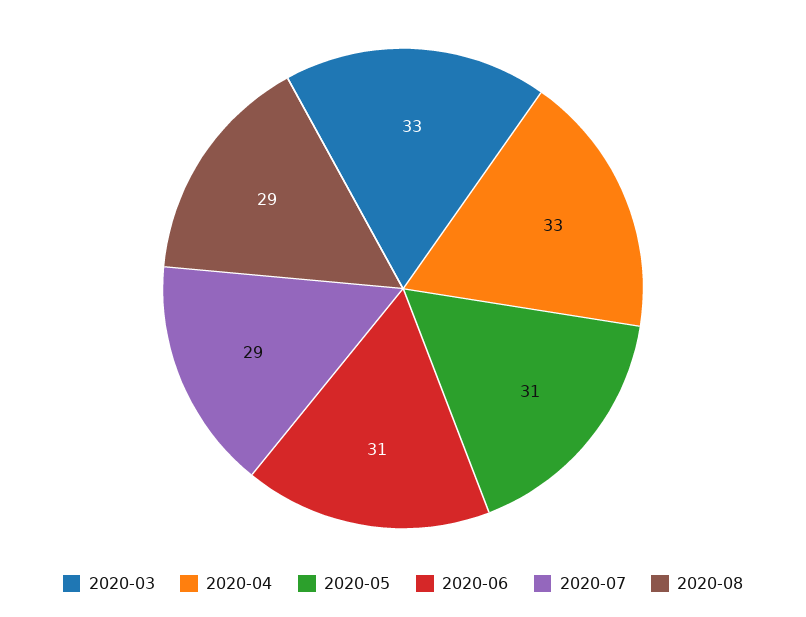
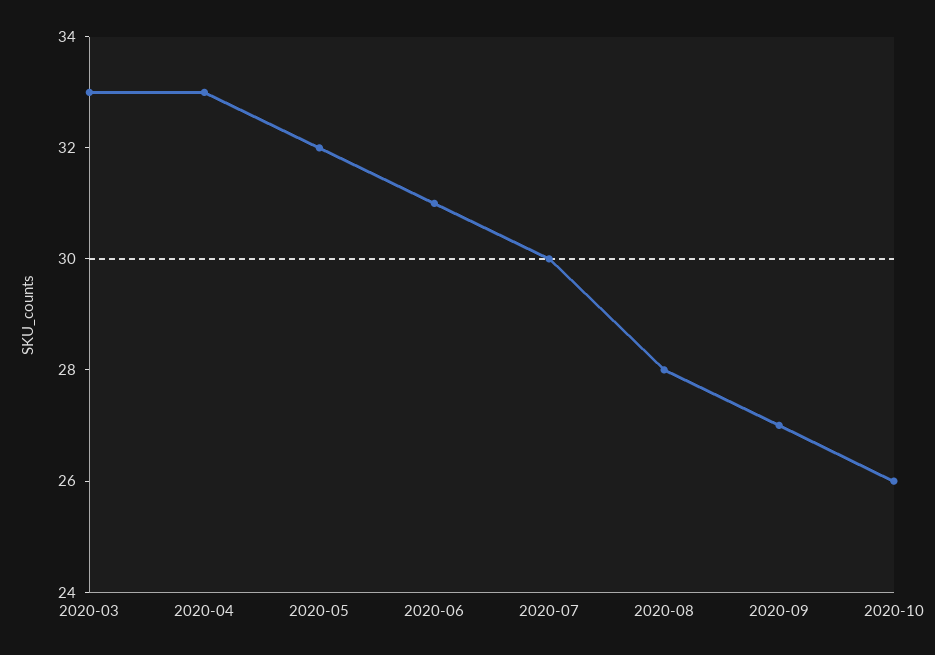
2020-05: 31 -> 32
2020-07: 29 -> 30
2020-08: 29 -> 28
2020-09: none -> 27
2020-10: none -> 26

